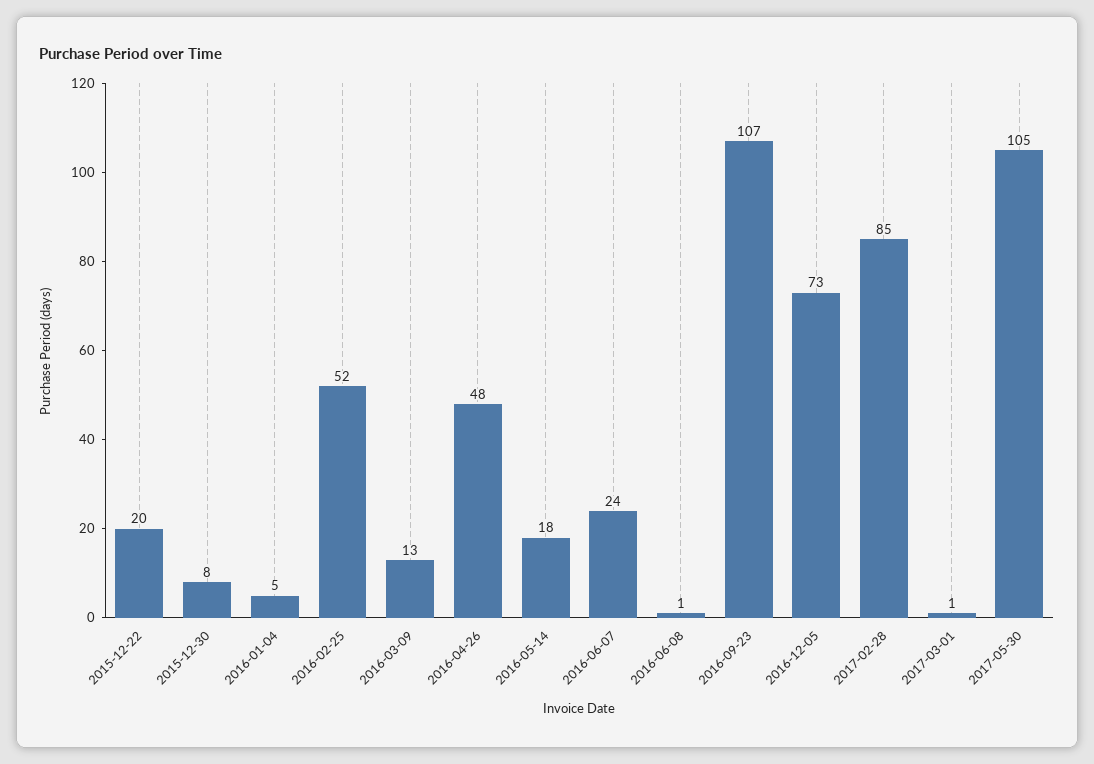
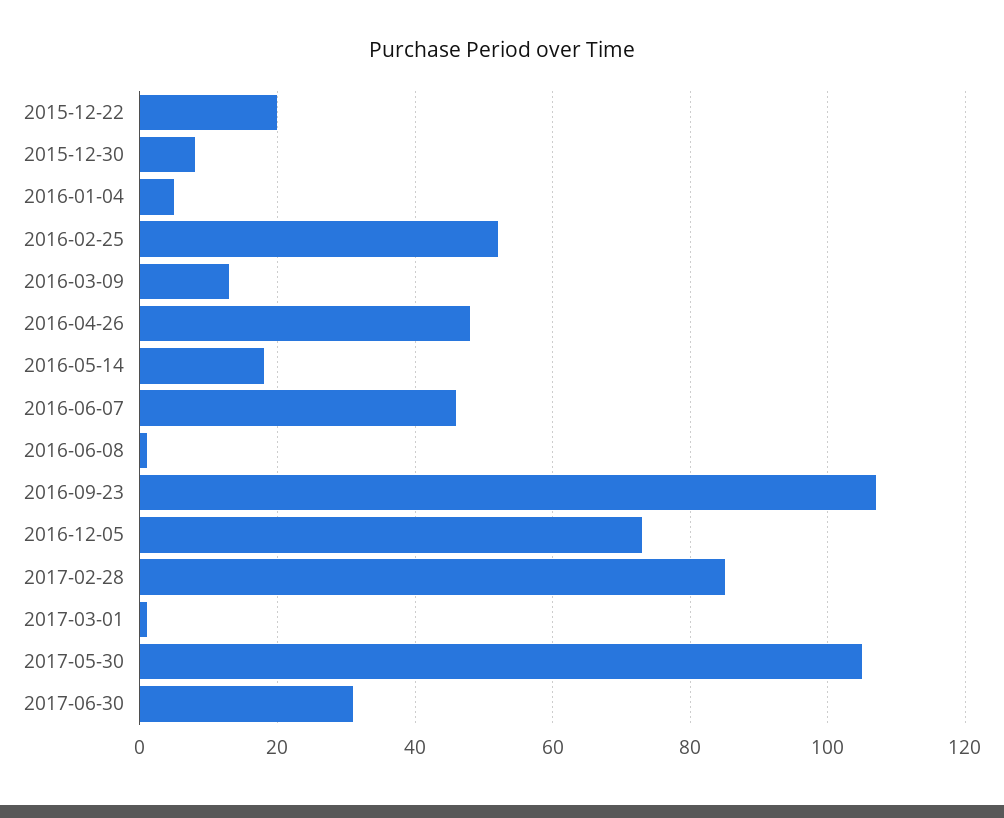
2016-06-07: 24 -> 45
2017-06-30: none -> 30

